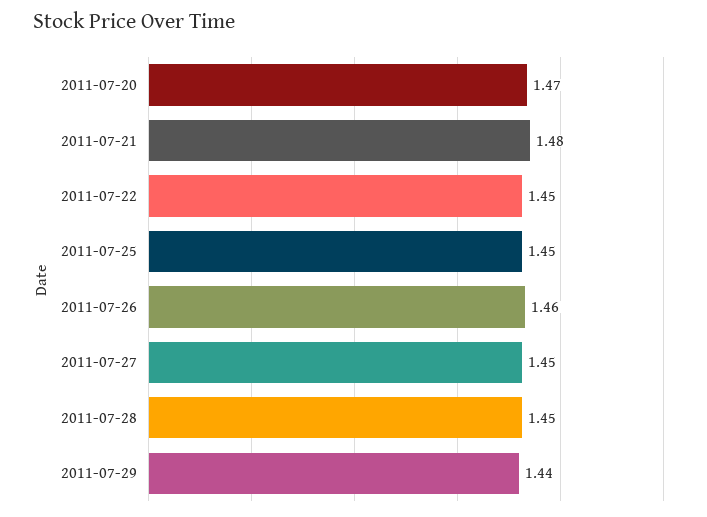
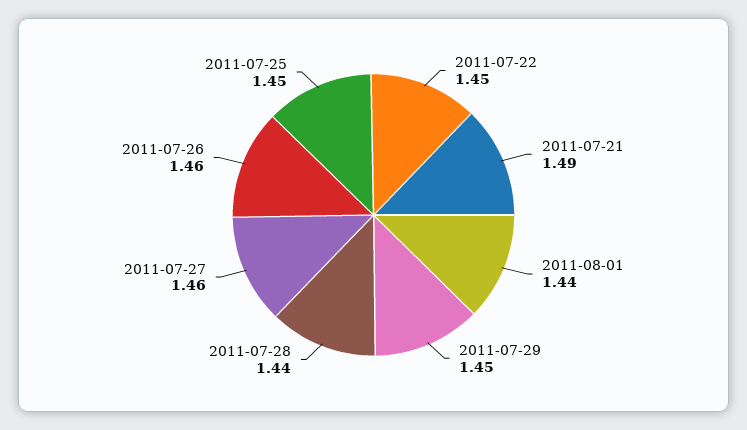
2011-07-20: 1.47 -> none
2011-07-21: 1.48 -> 1.49
2011-07-27: 1.45 -> 1.46
2011-07-28: 1.45 -> 1.44
2011-07-29: 1.44 -> 1.45
2011-08-01: none -> 1.44

